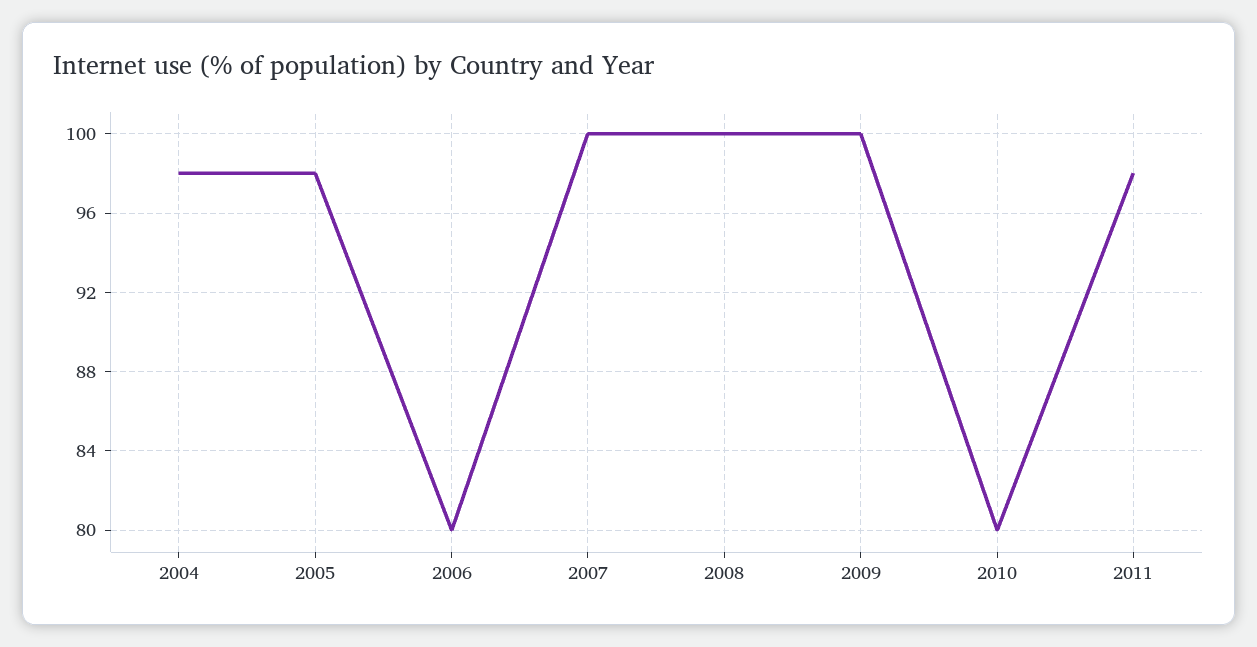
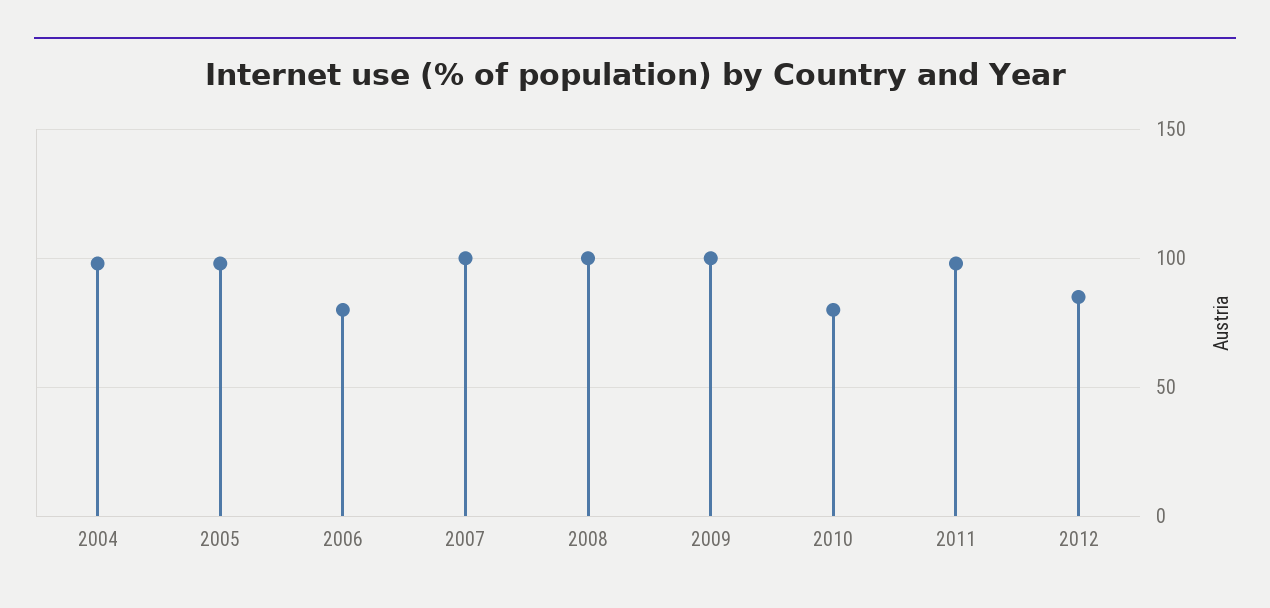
2012: none -> 85

